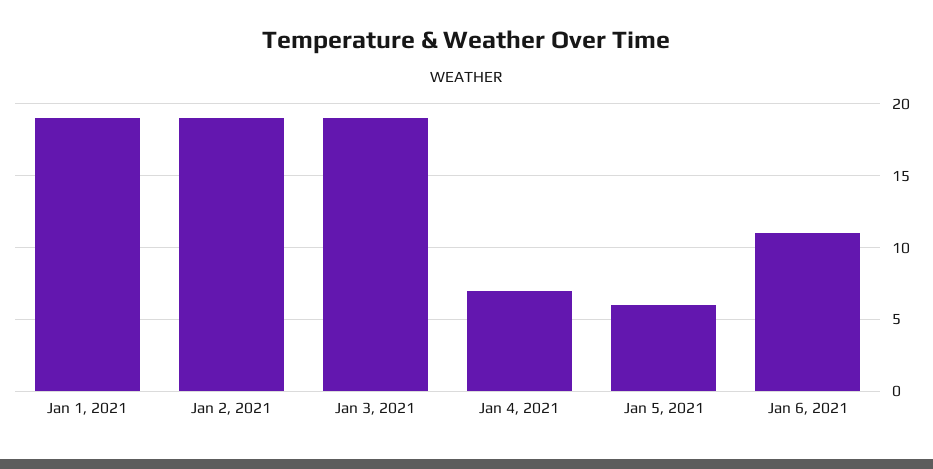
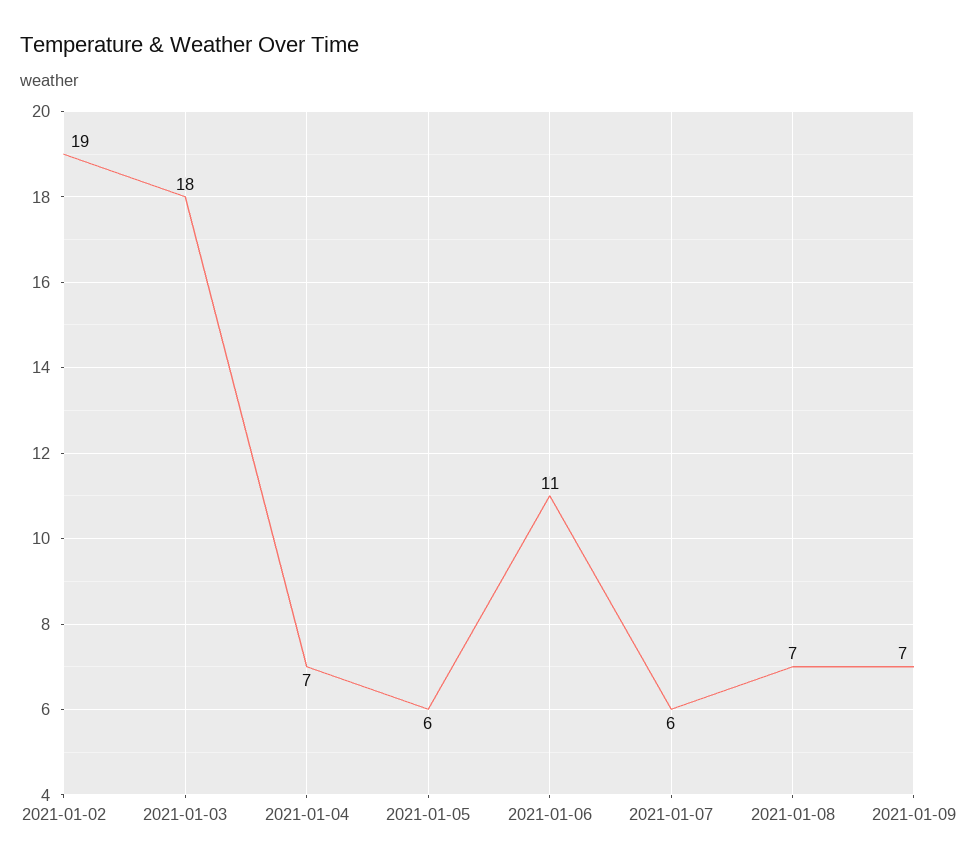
Jan 1, 2021: 19 -> none
Jan 3, 2021: 19 -> 18
2021-01-07: none -> 6
2021-01-08: none -> 7
2021-01-09: none -> 7

